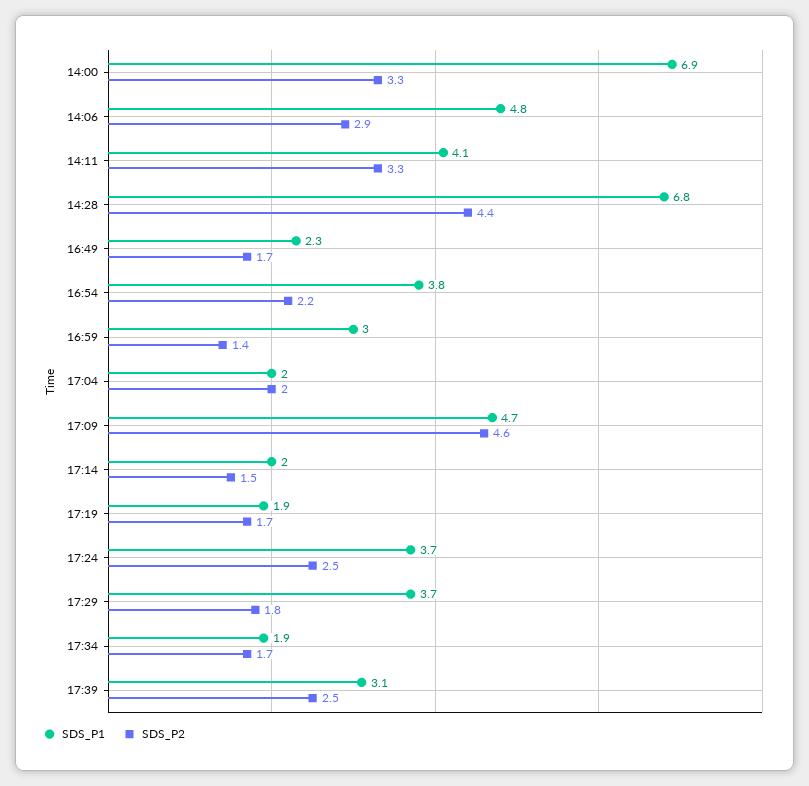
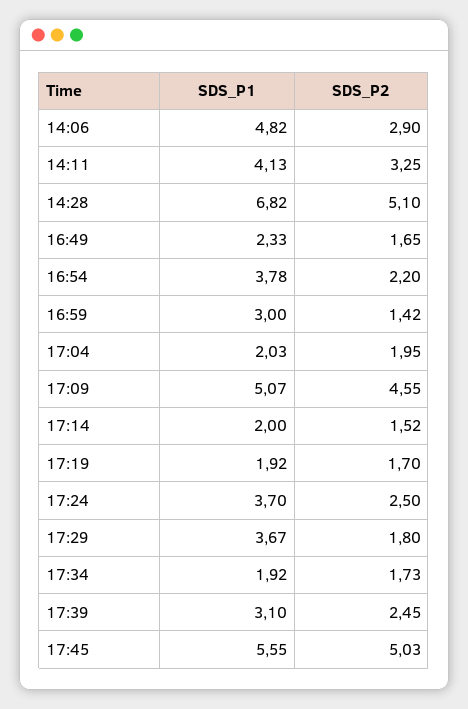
SDS_P1, 14:00: 6.9 -> none
SDS_P2, 14:00: 3.3 -> none
SDS_P2, 14:28: 4.4 -> 5.1
SDS_P1, 17:09: 4.7 -> 5.07
SDS_P1, 17:45: none -> 5.55
SDS_P2, 17:45: none -> 5.03

